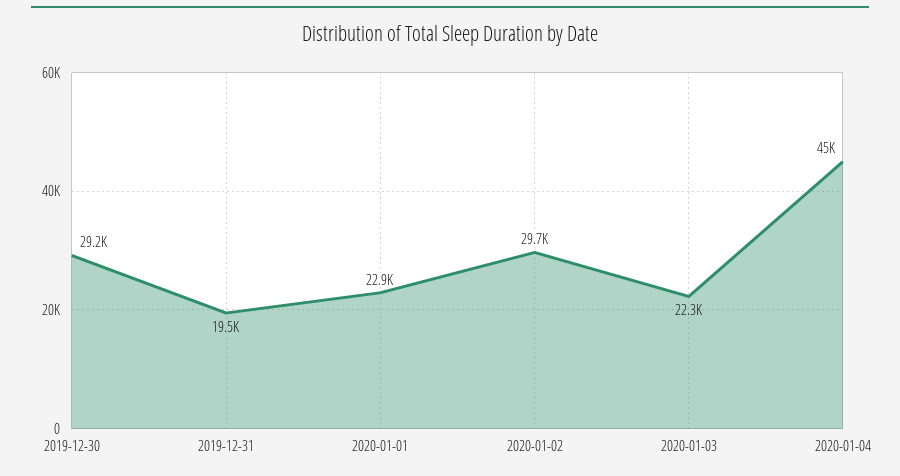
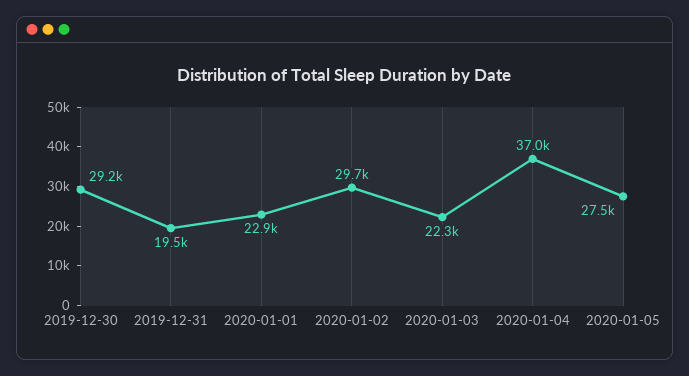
2020-01-04: 45000 -> 37000
2020-01-05: none -> 27500

